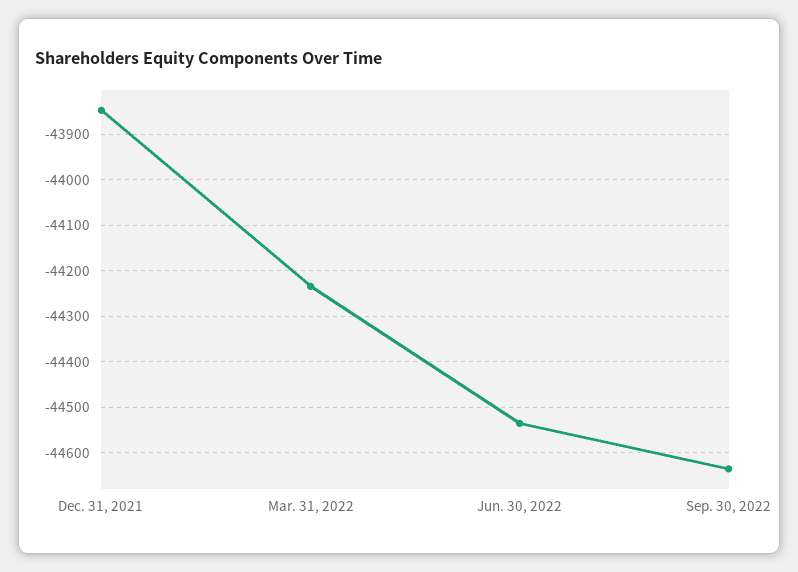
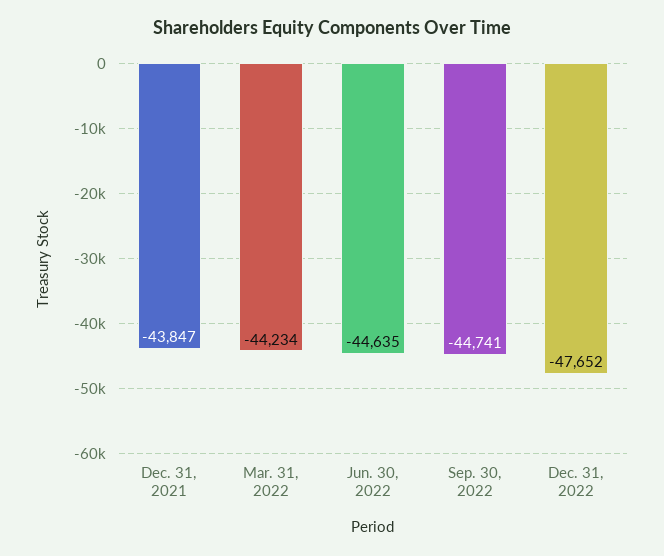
Jun. 30, 2022: -44540 -> -44635
Sep. 30, 2022: -44640 -> -44741
Dec. 31, 2022: none -> -47652

